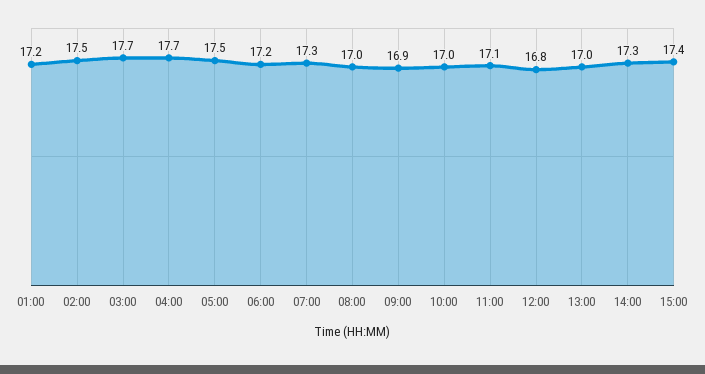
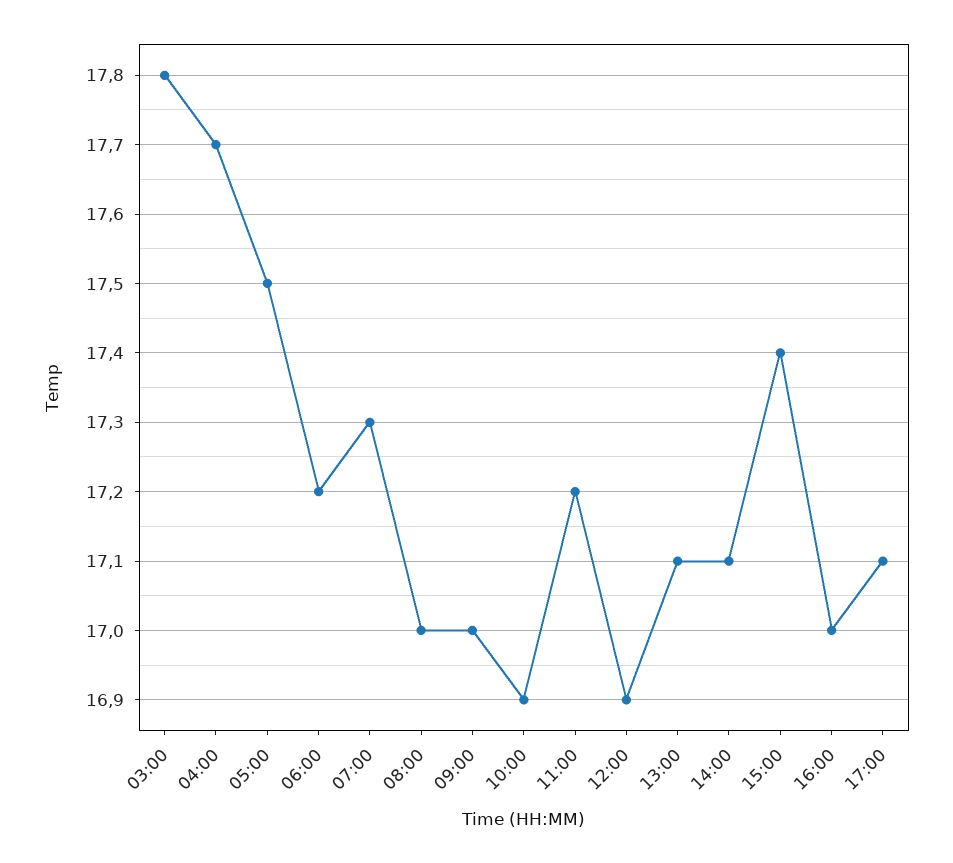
01:00: 17.2 -> none
02:00: 17.5 -> none
03:00: 17.7 -> 17.8
09:00: 16.9 -> 17
10:00: 17 -> 16.9
11:00: 17.1 -> 17.2
12:00: 16.8 -> 16.9
13:00: 17 -> 17.1
14:00: 17.3 -> 17.1
16:00: none -> 17
17:00: none -> 17.1

